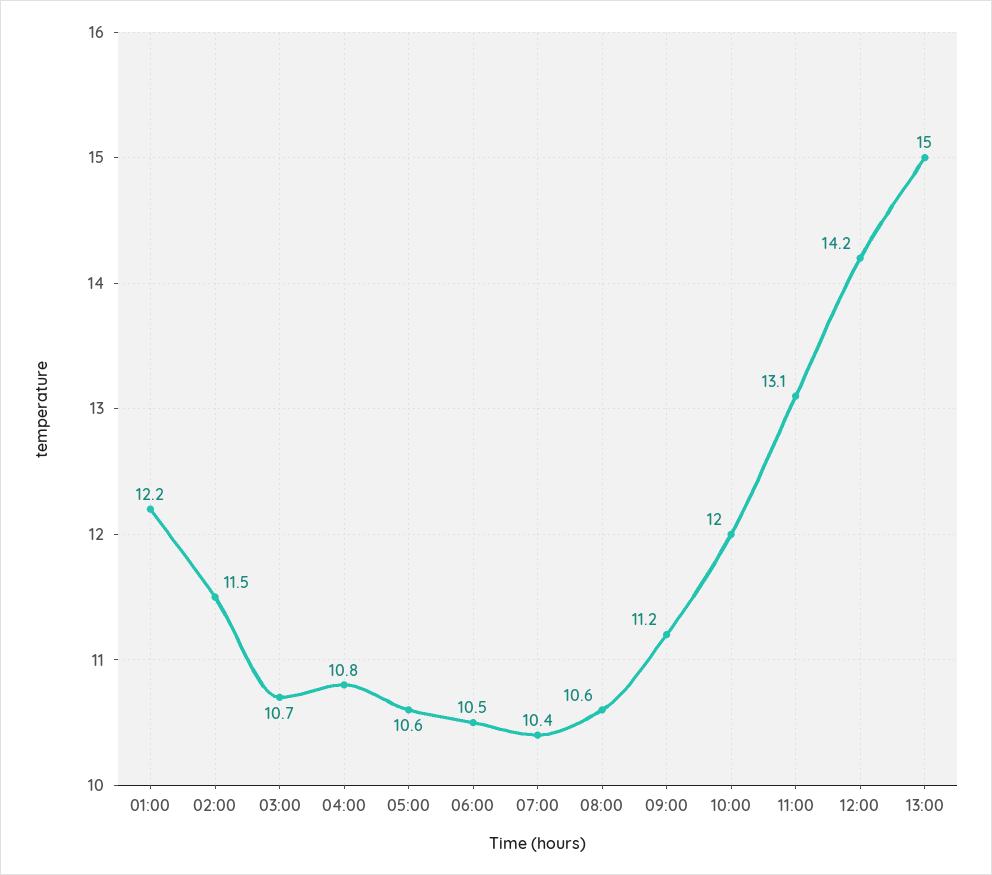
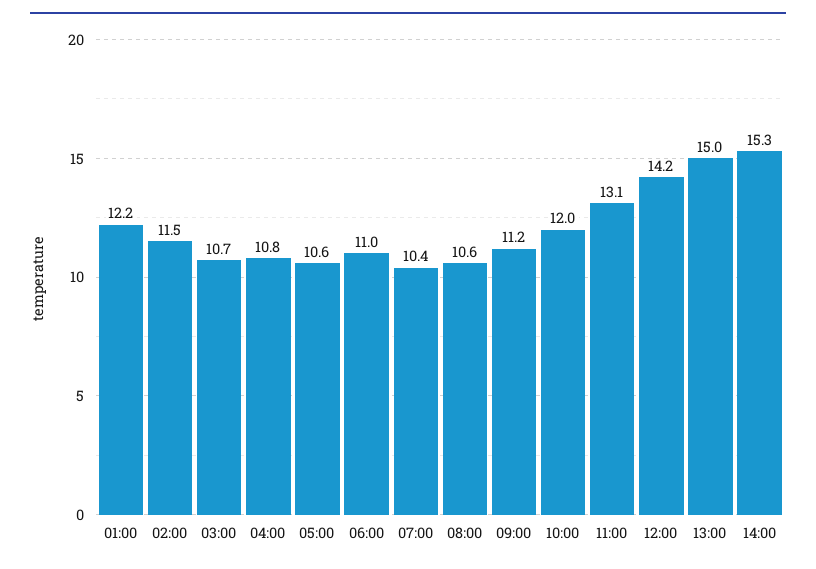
06:00: 10.5 -> 11
14:00: none -> 15.3

